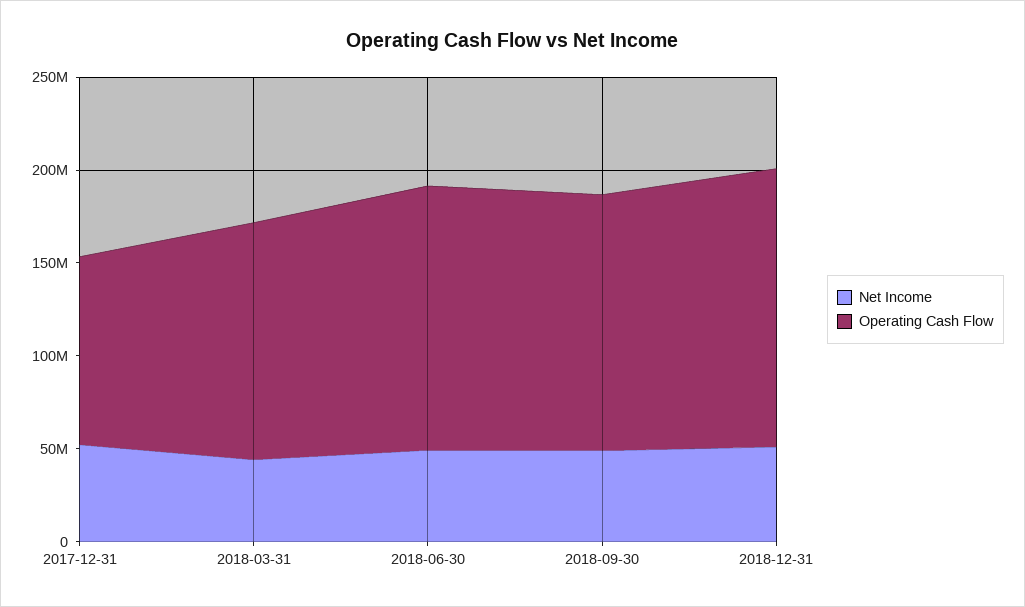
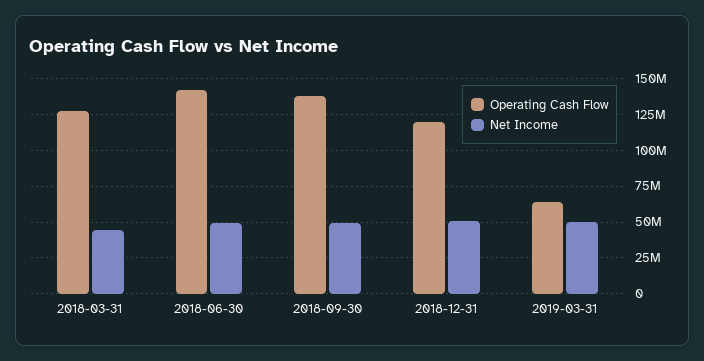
Net Income, 2017-12-31: 50000000 -> none
Operating Cash Flow, 2017-12-31: 100000000 -> none
Operating Cash Flow, 2018-12-31: 150000000 -> 120000000
Operating Cash Flow, 2019-03-31: none -> 65000000
Net Income, 2019-03-31: none -> 50000000

